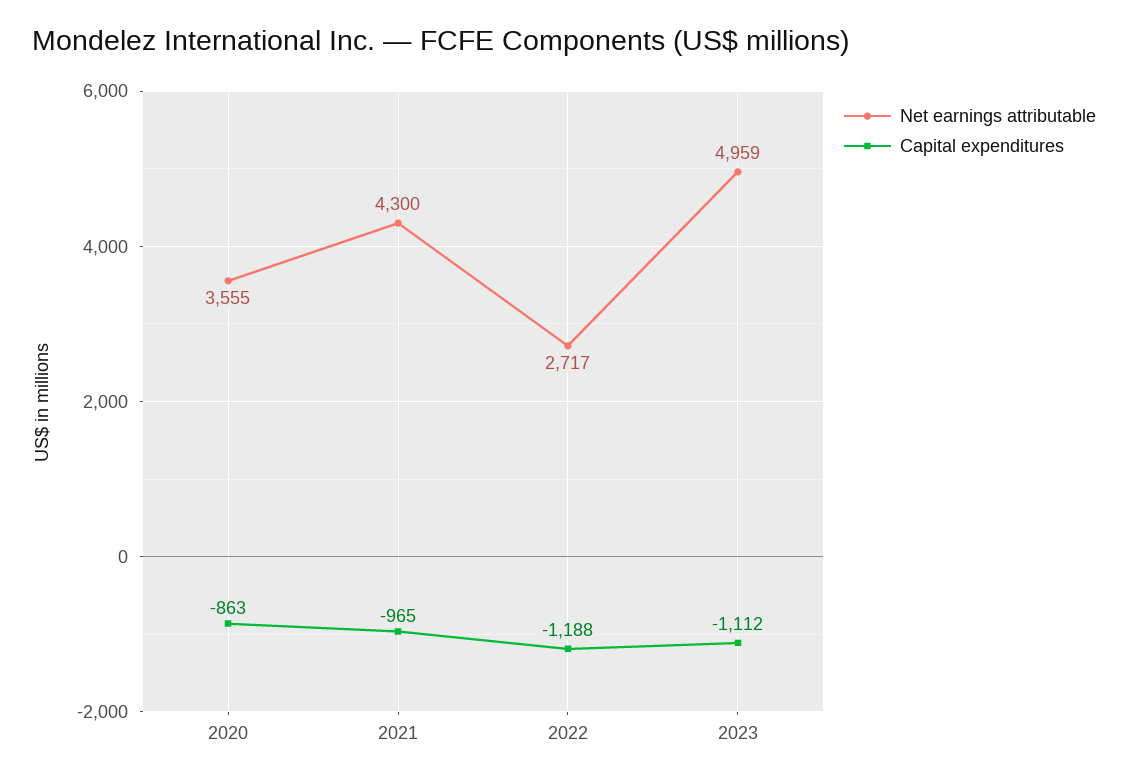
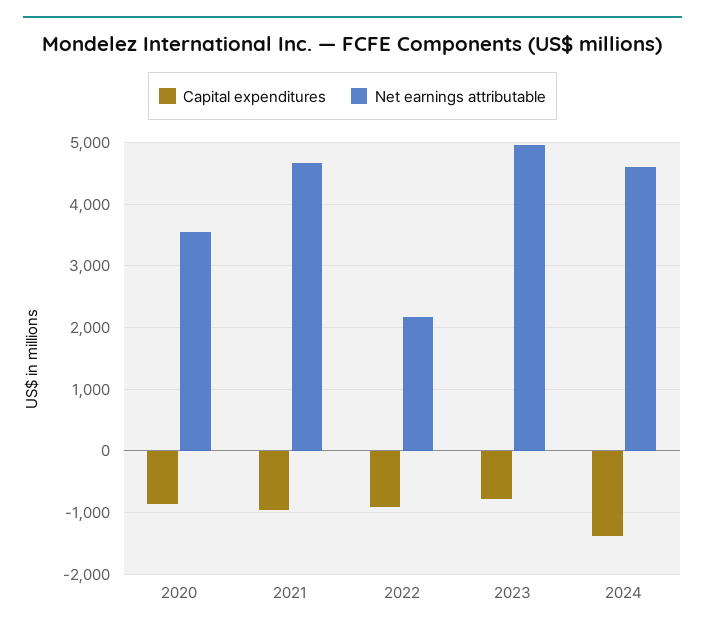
Net earnings attributable, 2021: 4300 -> 4700
Net earnings attributable, 2022: 2717 -> 2200
Capital expenditures, 2022: -1188 -> -900
Capital expenditures, 2023: -1112 -> -800
Capital expenditures, 2024: none -> -1400
Net earnings attributable, 2024: none -> 4600

